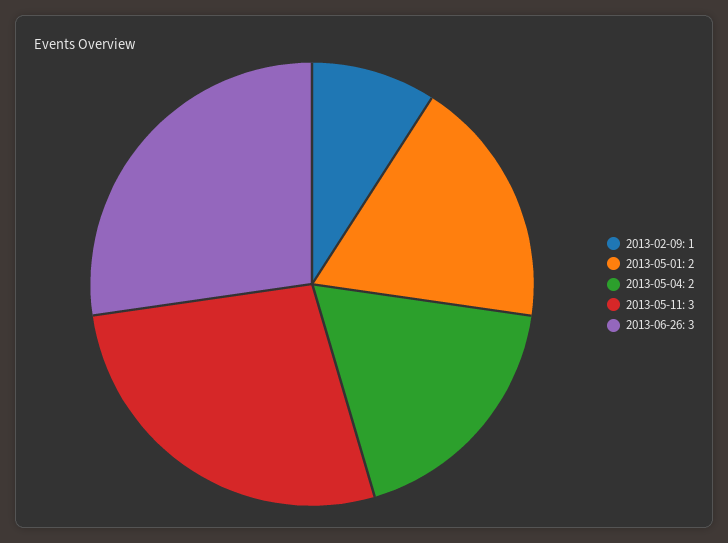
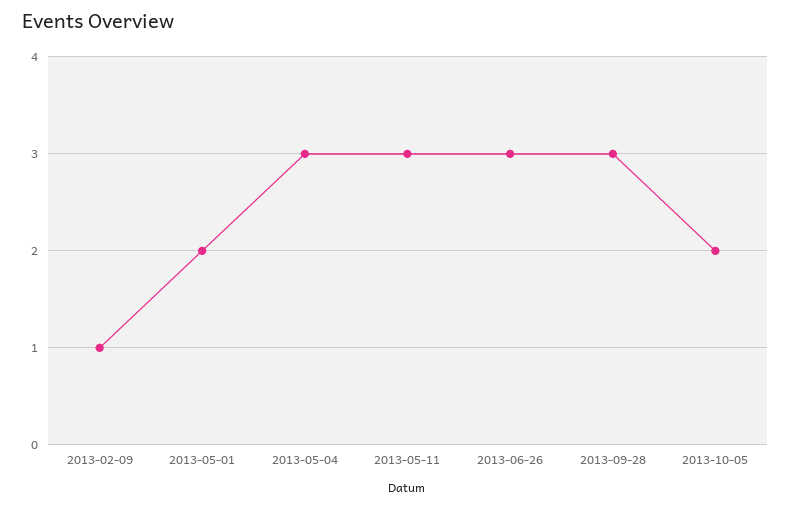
2013-05-04: 2 -> 3
2013-09-28: none -> 3
2013-10-05: none -> 2

